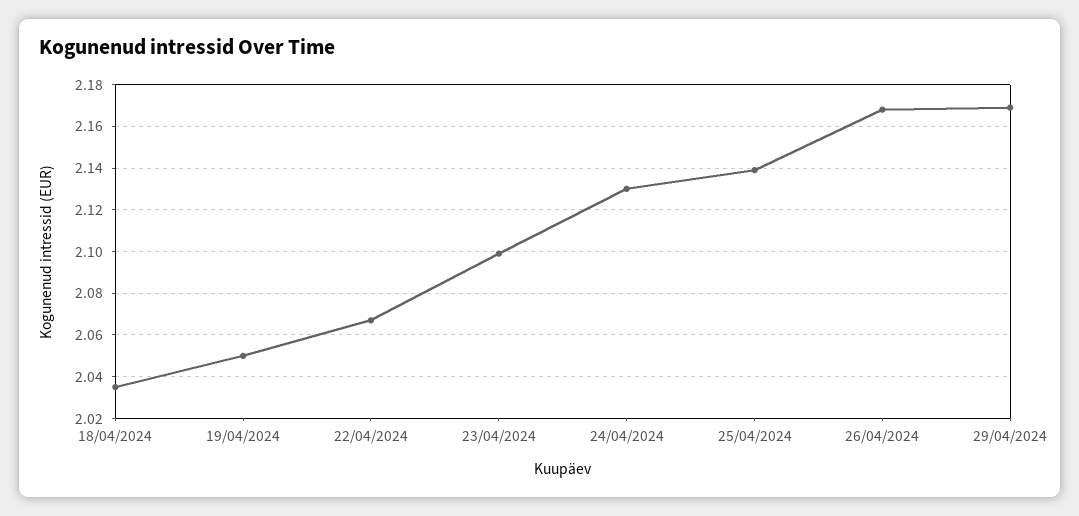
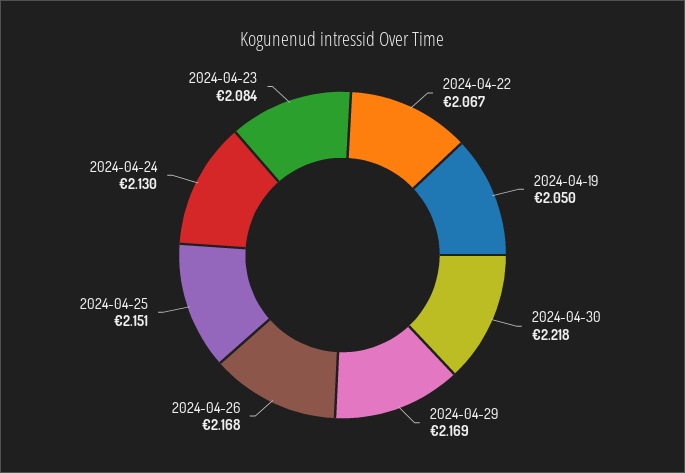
18/04/2024: 2.035 -> none
23/04/2024: 2.1 -> 2.084
25/04/2024: 2.14 -> 2.151
2024-04-30: none -> 2.218

